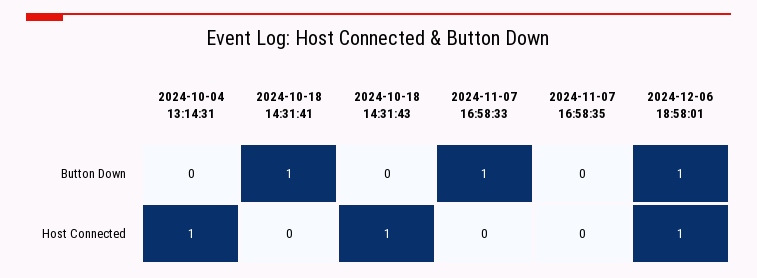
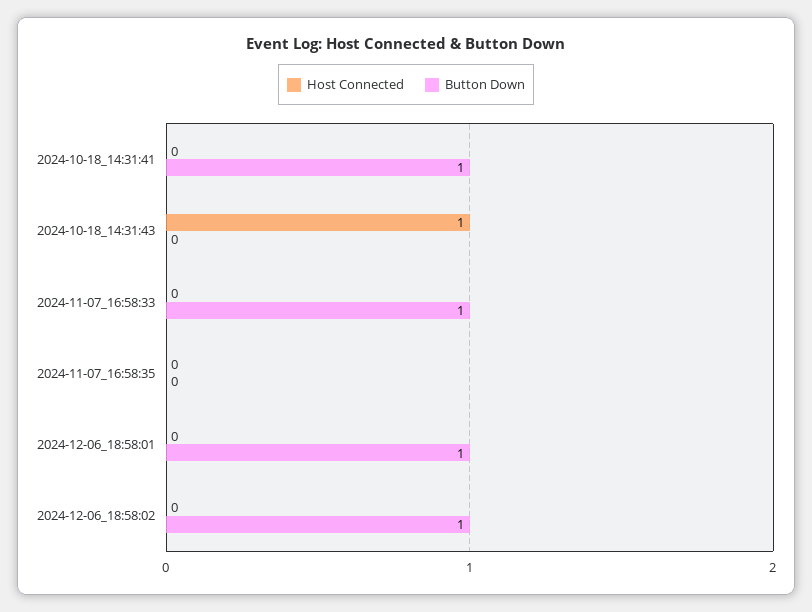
Button Down, 2024-10-04 13:14:31: 0 -> none
Host Connected, 2024-10-04 13:14:31: 1 -> none
Host Connected, 2024-12-06 18:58:01: 1 -> 0
Host Connected, 2024-12-06_18:58:02: none -> 0
Button Down, 2024-12-06_18:58:02: none -> 1

